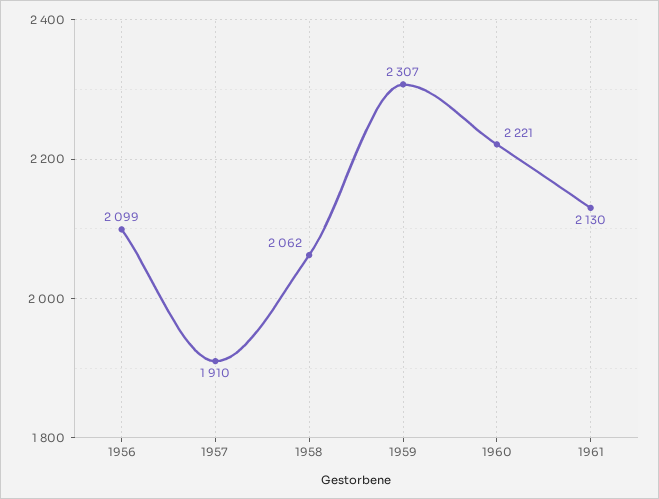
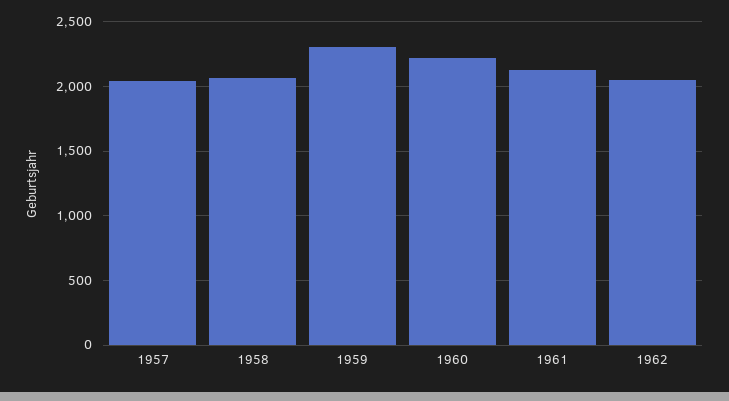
1956: 2099 -> none
1957: 1910 -> 2050
1962: none -> 2050

